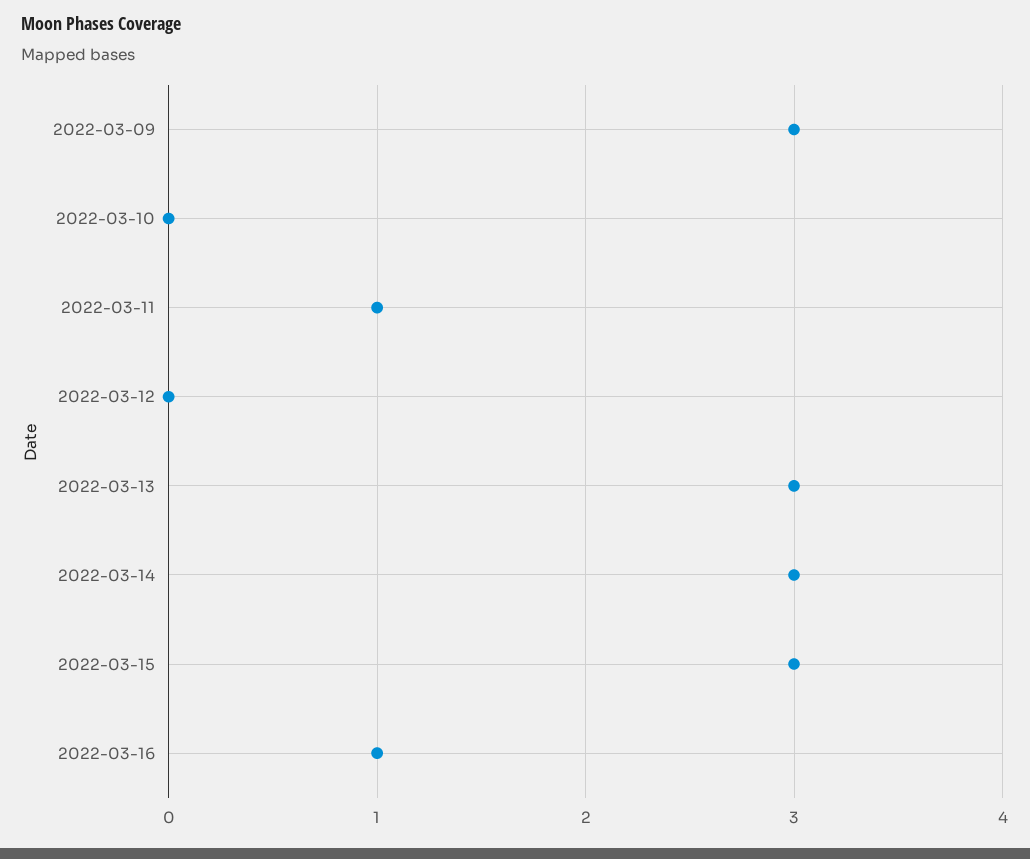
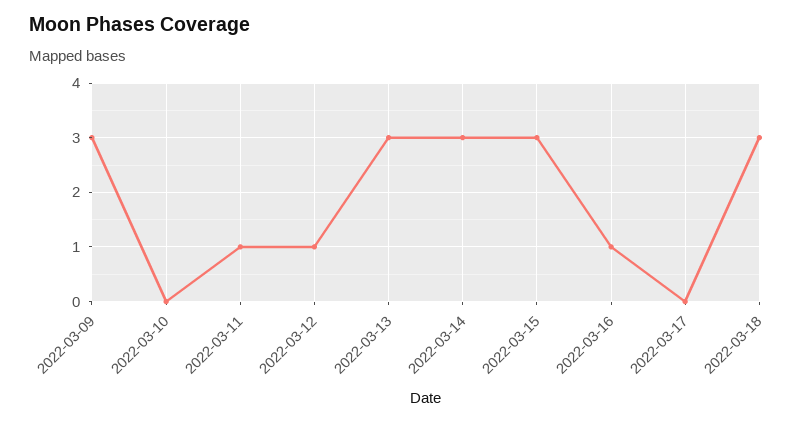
2022-03-12: 0 -> 1
2022-03-17: none -> 0
2022-03-18: none -> 3

